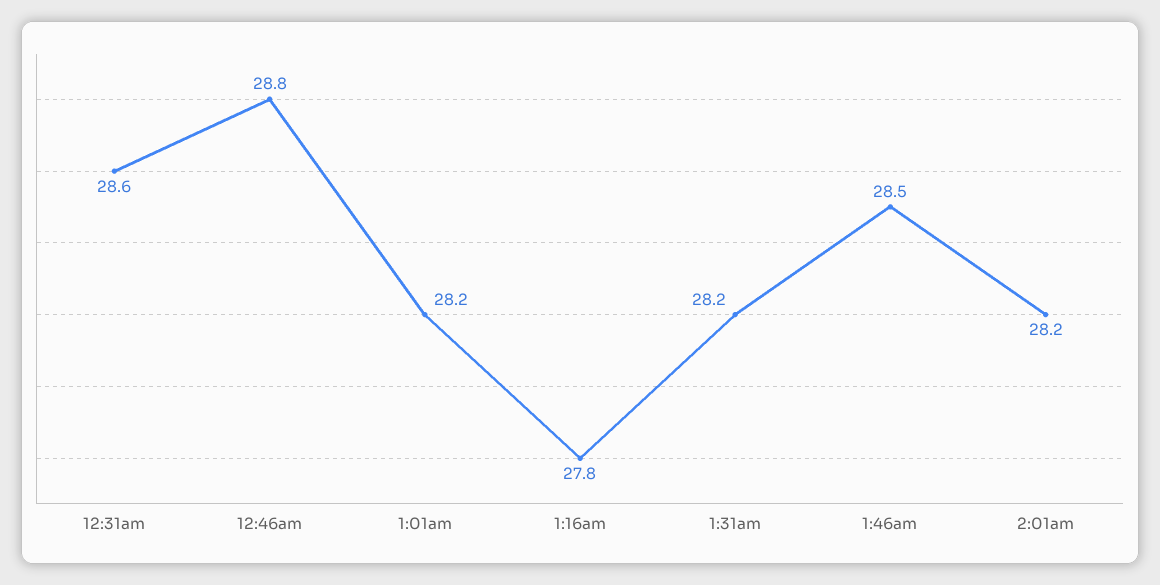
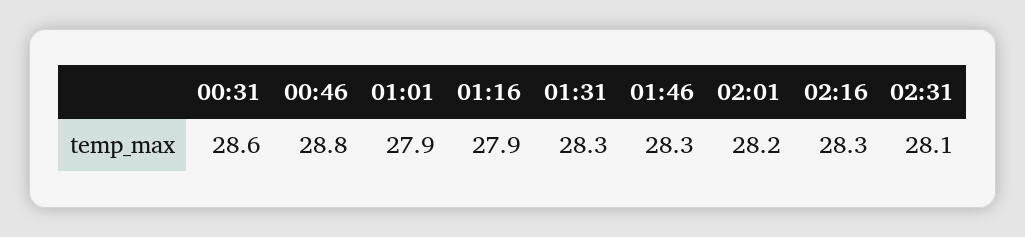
1:01am: 28.2 -> 27.9
1:16am: 27.8 -> 27.9
1:31am: 28.2 -> 28.3
1:46am: 28.5 -> 28.3
02:16: none -> 28.3
02:31: none -> 28.1

